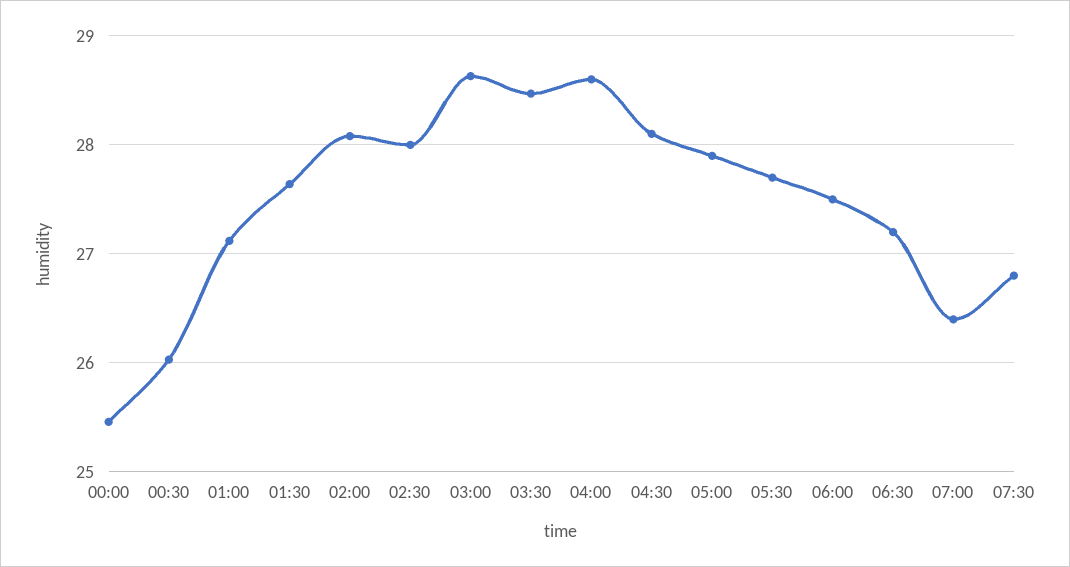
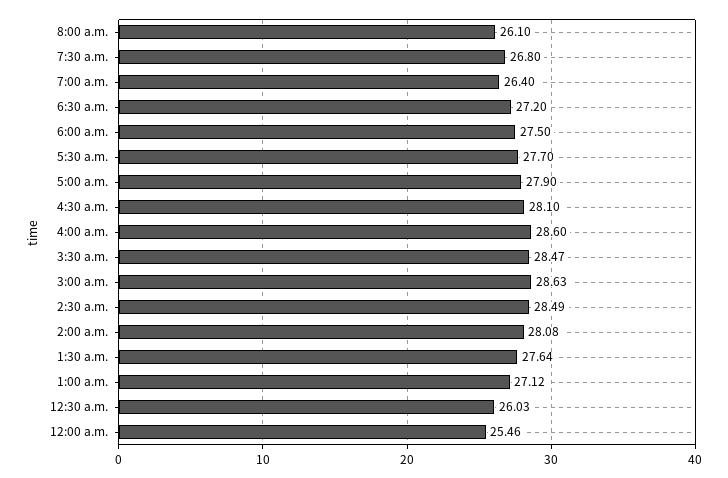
02:30: 28 -> 28.49
8:00 a.m.: none -> 26.1

